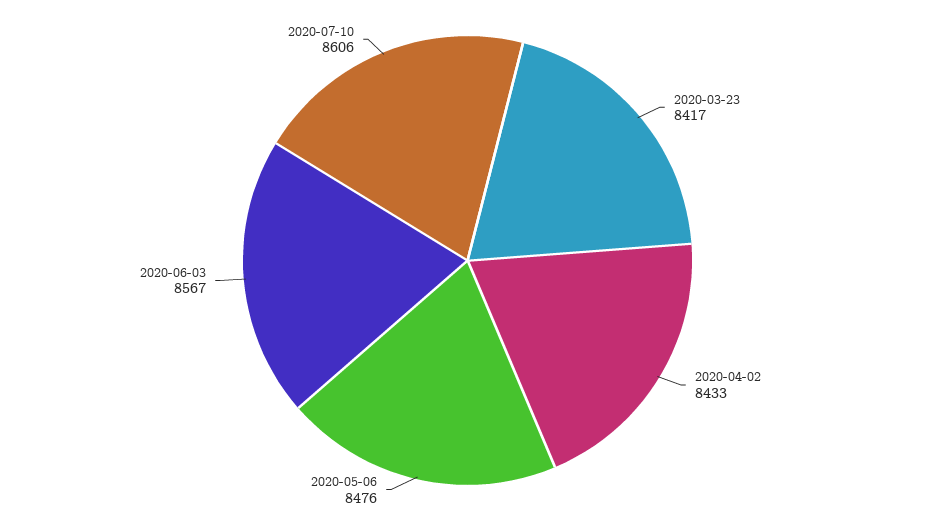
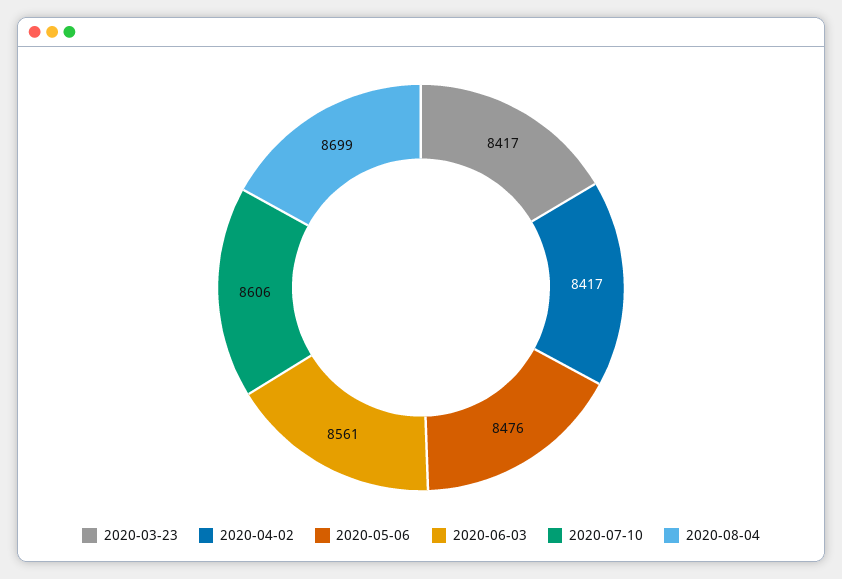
2020-04-02: 8433 -> 8417
2020-06-03: 8567 -> 8561
2020-08-04: none -> 8699

